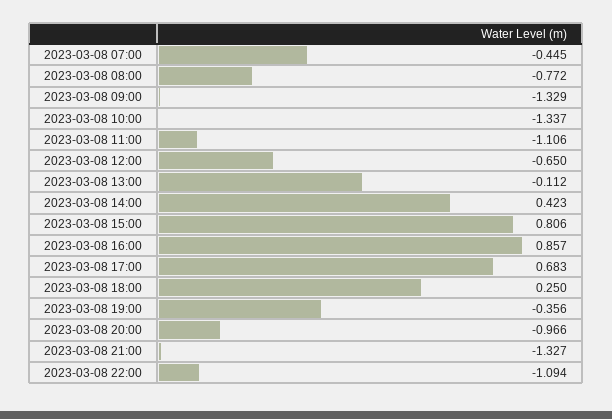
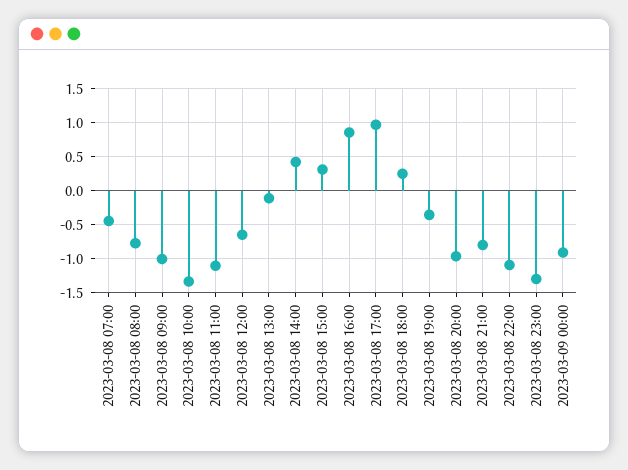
2023-03-08 09:00: -1.329 -> -1
2023-03-08 15:00: 0.806 -> 0.3
2023-03-08 17:00: 0.683 -> 1
2023-03-08 21:00: -1.327 -> -0.8
2023-03-08 23:00: none -> -1.3
2023-03-09 00:00: none -> -0.9

